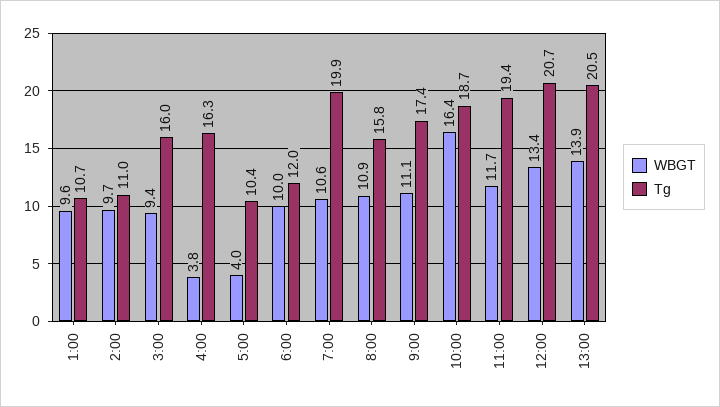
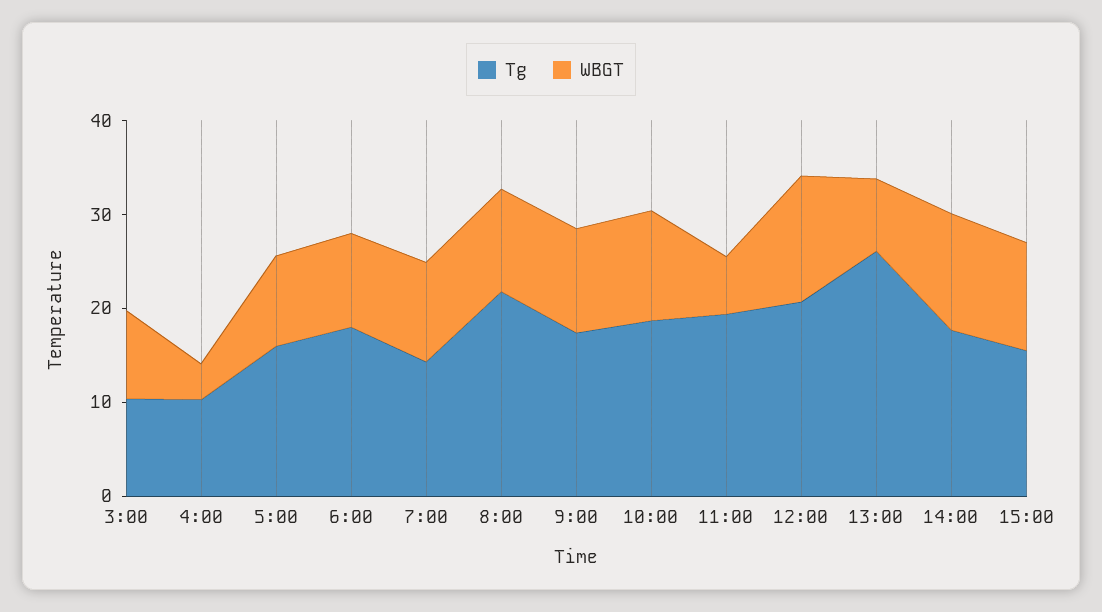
WBGT, 1:00: 9.6 -> none
Tg, 1:00: 10.7 -> none
WBGT, 2:00: 9.7 -> none
Tg, 2:00: 11 -> none
Tg, 3:00: 16 -> 10
Tg, 4:00: 16.3 -> 10
WBGT, 5:00: 4 -> 10
Tg, 5:00: 10.4 -> 16
Tg, 6:00: 12 -> 18
Tg, 7:00: 19.9 -> 14
Tg, 8:00: 15.8 -> 22
WBGT, 10:00: 16.4 -> 12
WBGT, 11:00: 11.7 -> 6
WBGT, 13:00: 13.9 -> 8
Tg, 13:00: 20.5 -> 26
Tg, 14:00: none -> 18
WBGT, 14:00: none -> 12
Tg, 15:00: none -> 16
WBGT, 15:00: none -> 12

